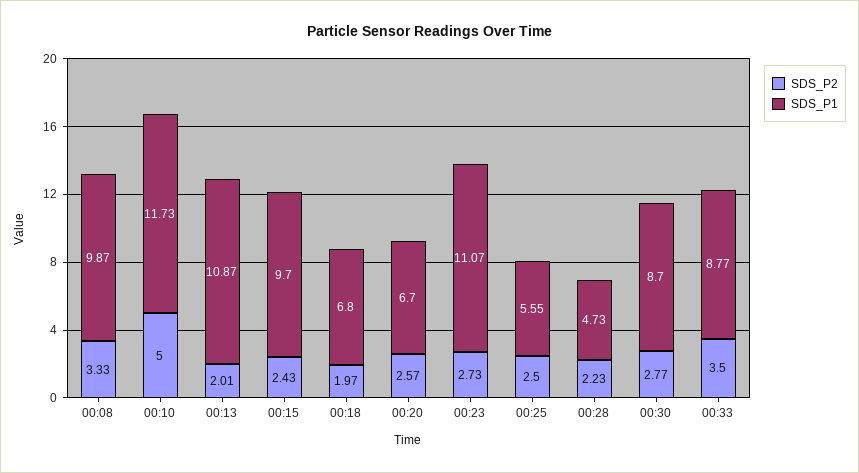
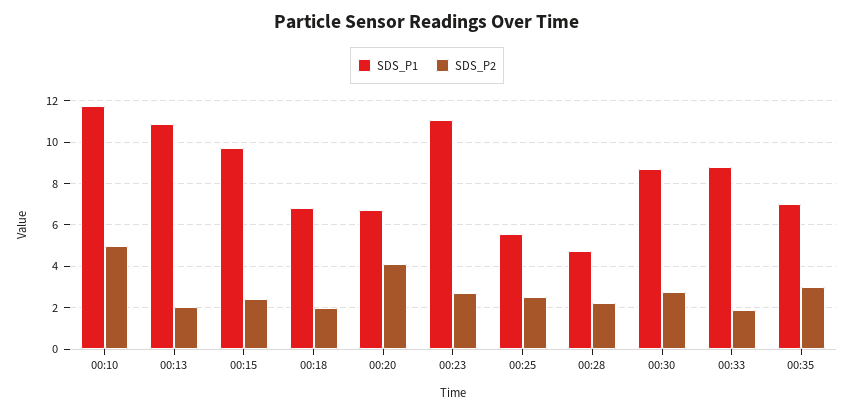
SDS_P2, 00:08: 3.33 -> none
SDS_P1, 00:08: 9.87 -> none
SDS_P2, 00:20: 2.57 -> 4
SDS_P2, 00:33: 3.5 -> 2
SDS_P1, 00:35: none -> 7
SDS_P2, 00:35: none -> 3

